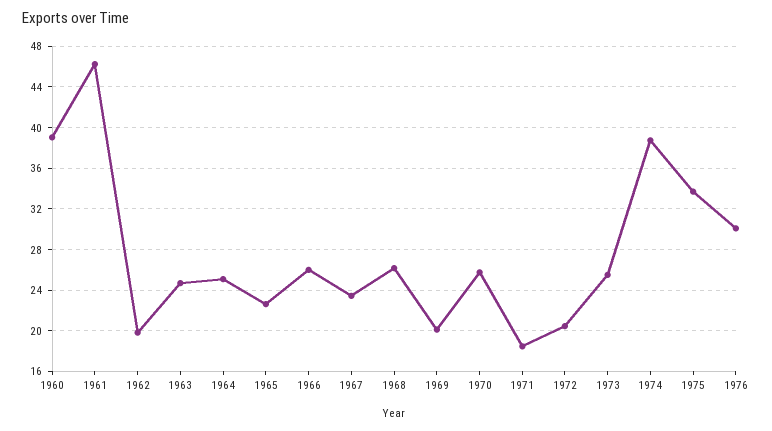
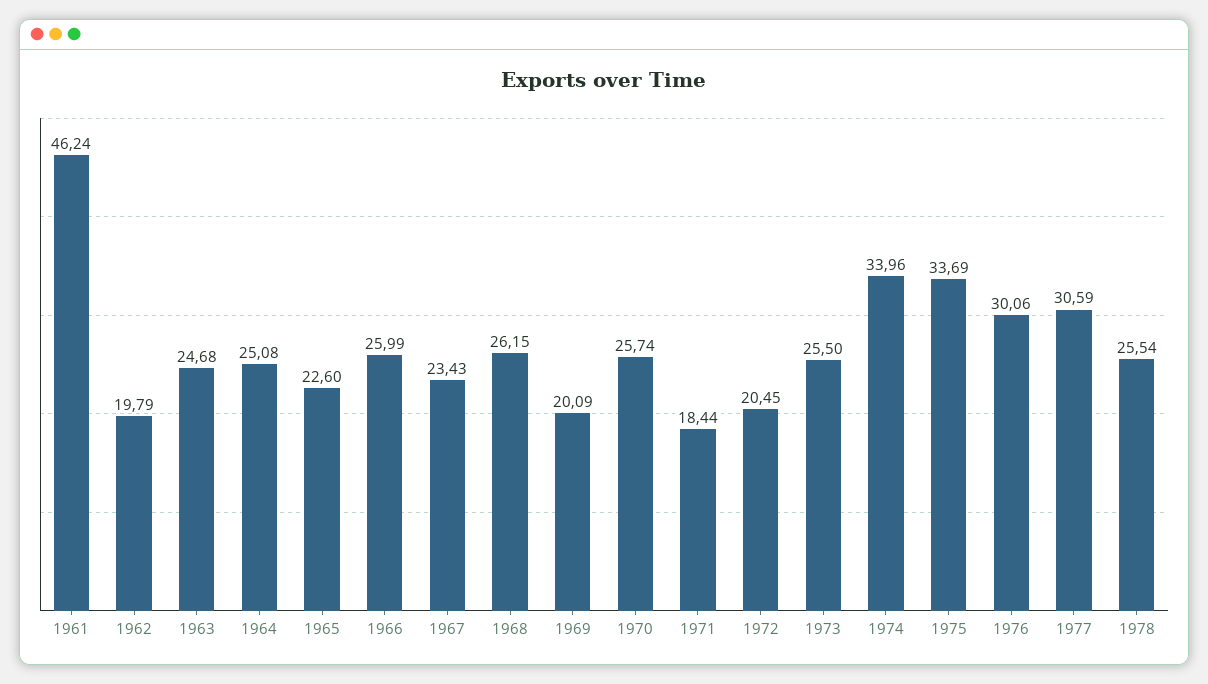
1960: 39 -> none
1974: 39 -> 33.96
1977: none -> 30.59
1978: none -> 25.54

